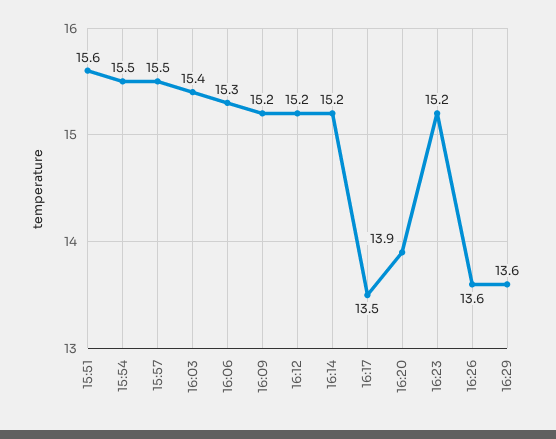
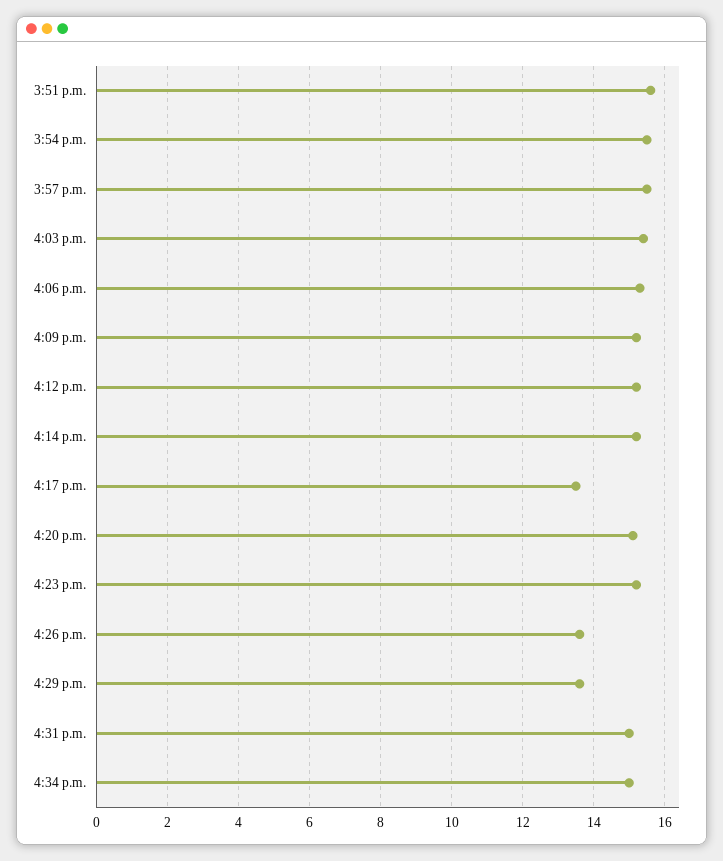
16:20: 13.9 -> 15
4:31 p.m.: none -> 15
4:34 p.m.: none -> 15

